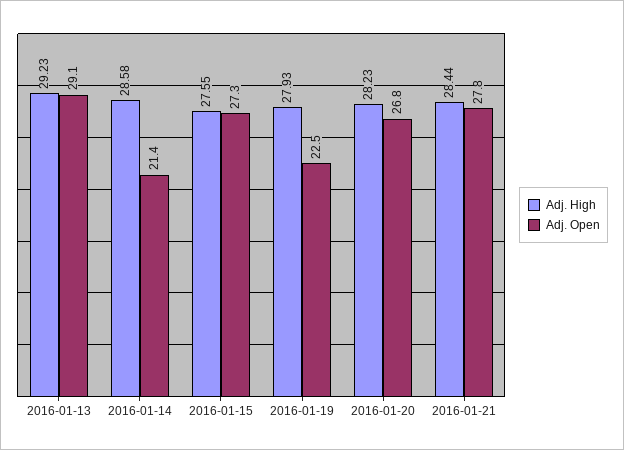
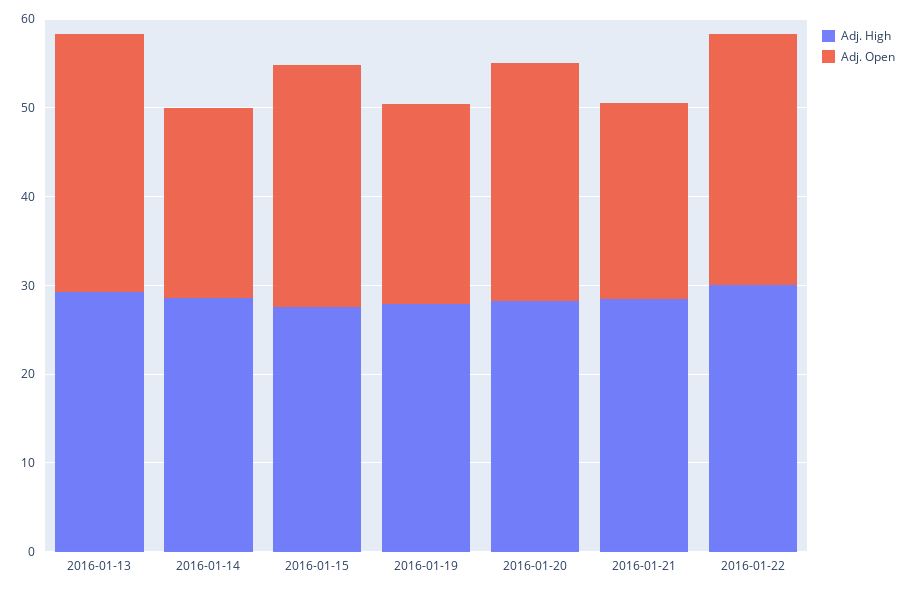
Adj. Open, 2016-01-21: 27.8 -> 22
Adj. High, 2016-01-22: none -> 30
Adj. Open, 2016-01-22: none -> 28

